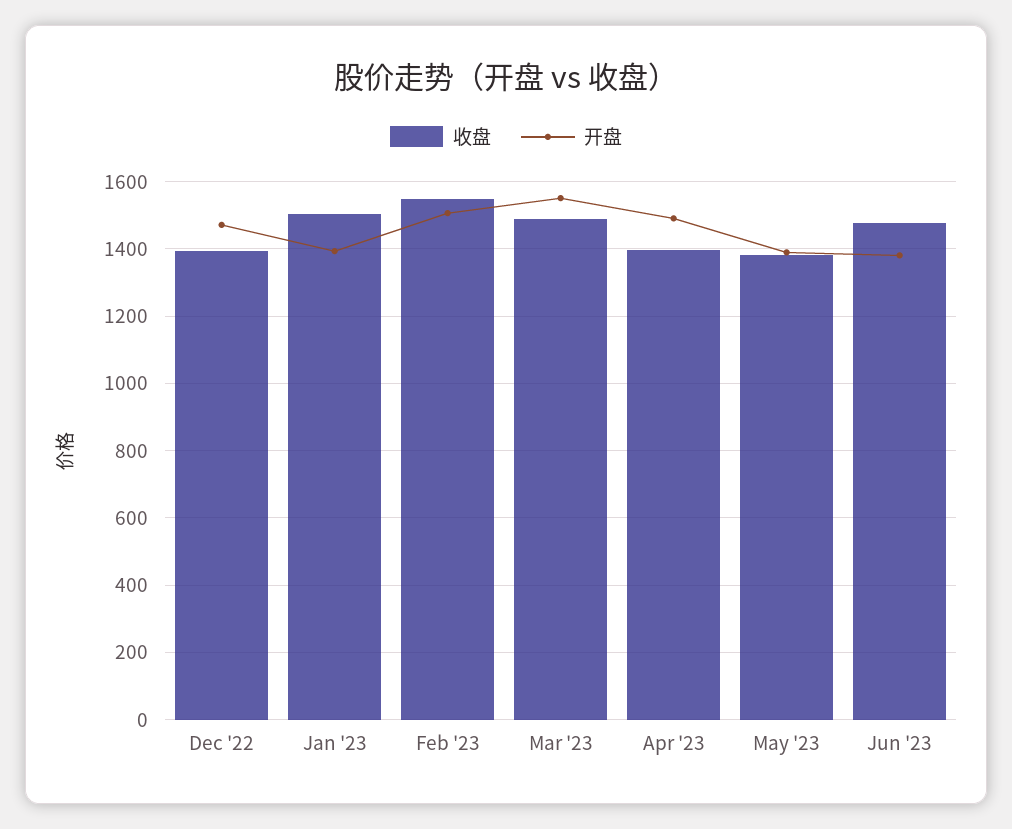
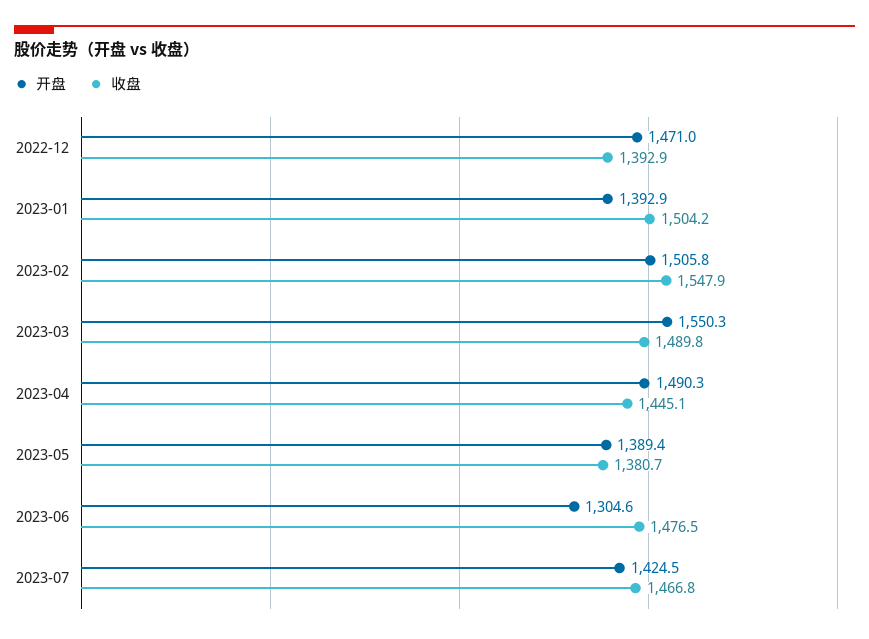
收盘, Apr '23: 1400 -> 1445.1
开盘, Jun '23: 1380 -> 1304.6
开盘, 2023-07: none -> 1424.5
收盘, 2023-07: none -> 1466.8

